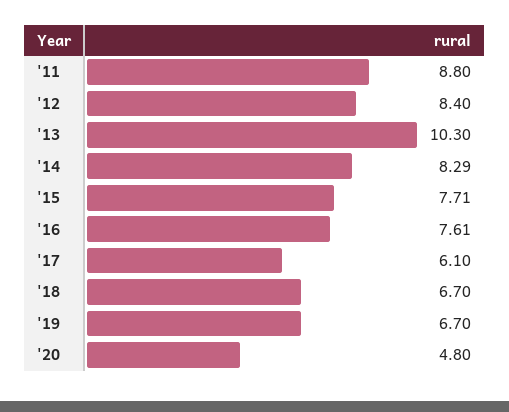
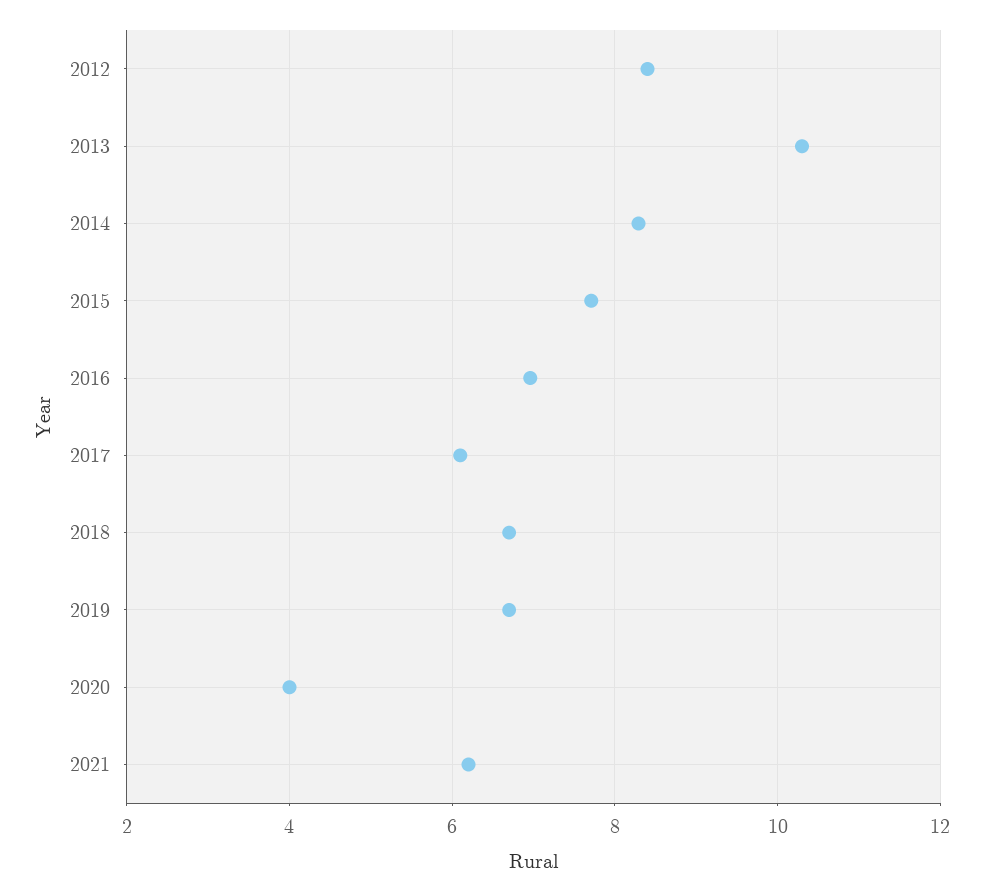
'11: 8.8 -> none
'16: 7.61 -> 7
'20: 4.8 -> 4
2021: none -> 6.2

